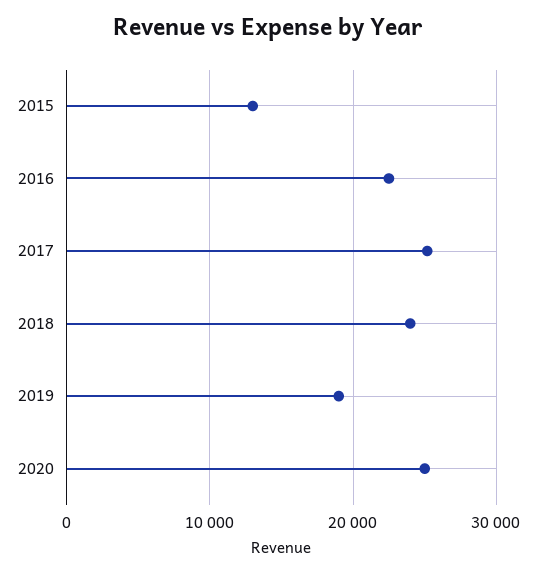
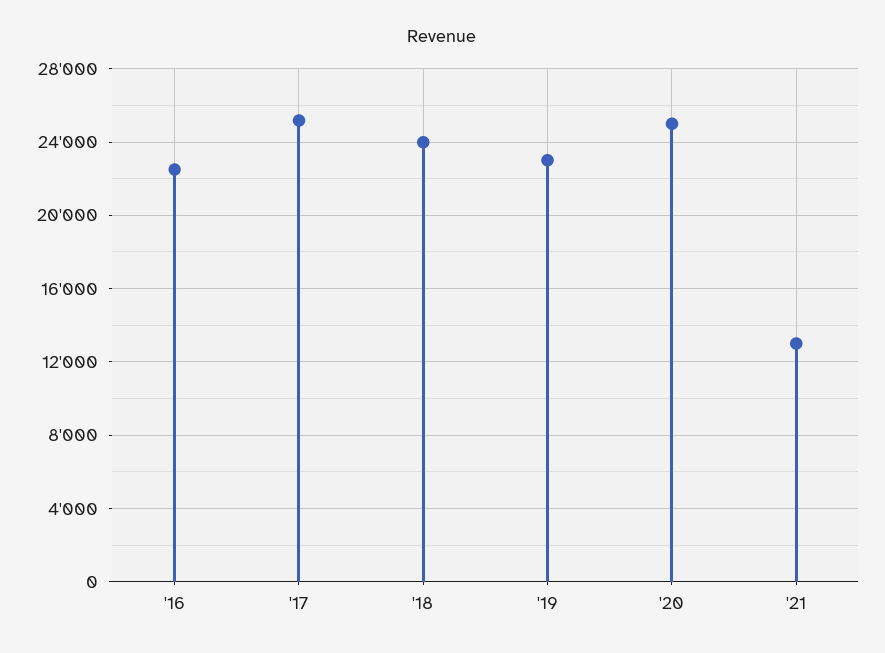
2015: 13000 -> none
2019: 19000 -> 23000
'21: none -> 13000

